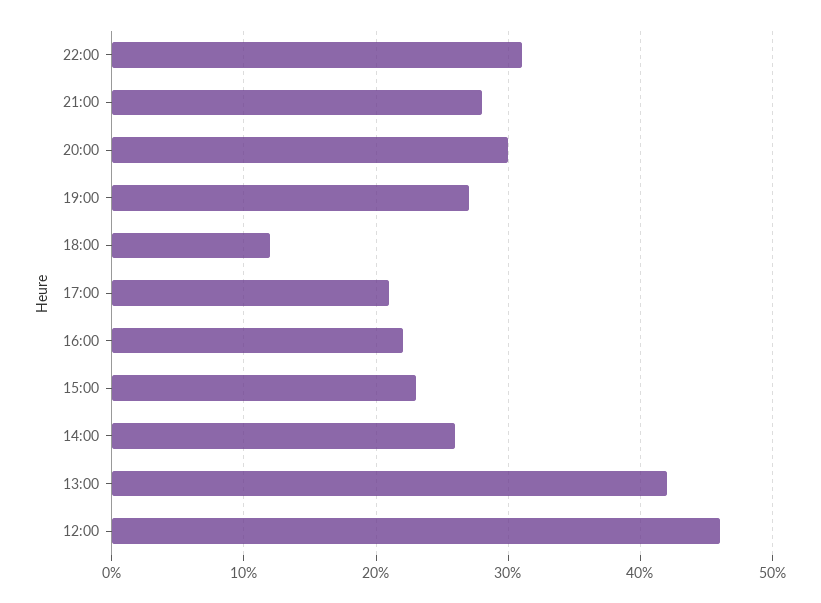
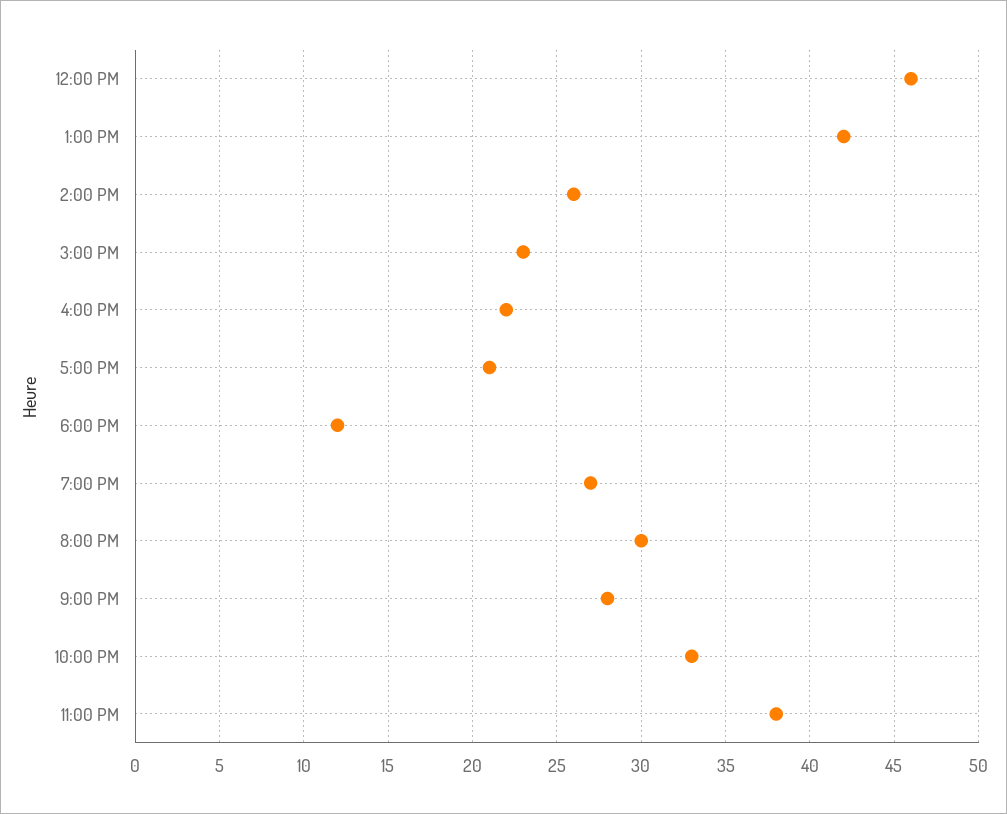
22:00: 31 -> 33
11:00 PM: none -> 38

